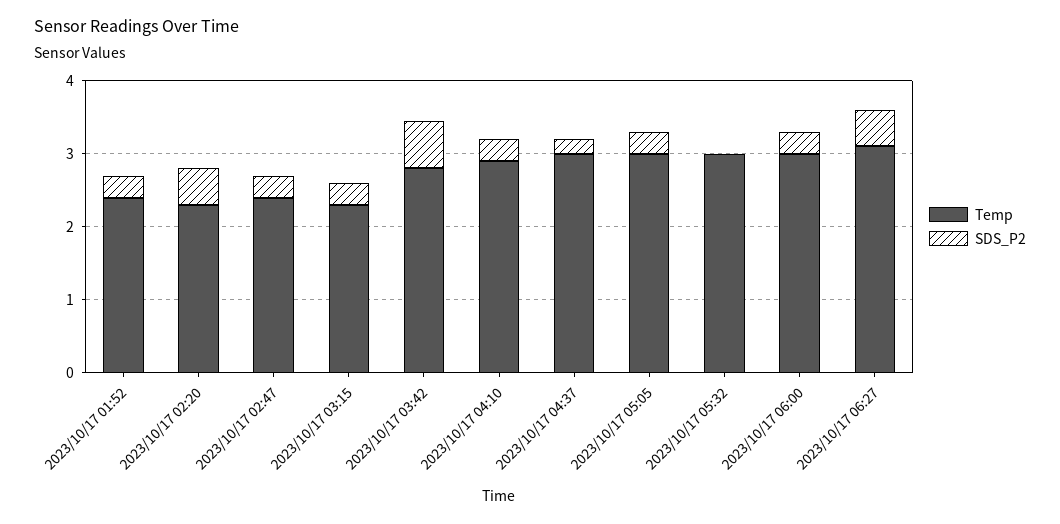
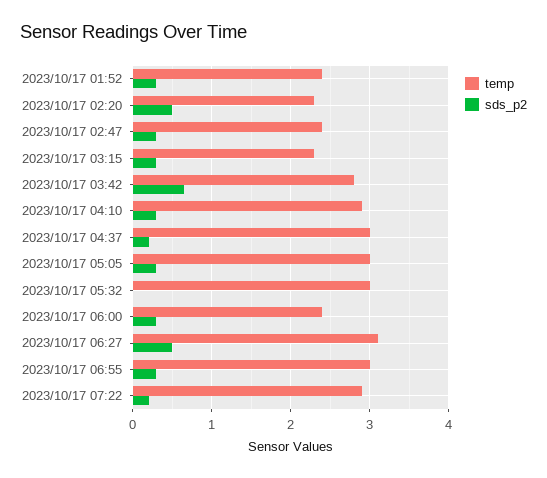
Temp, 2023/10/17 06:00: 3 -> 2.4
Temp, 2023/10/17 06:55: none -> 3
SDS_P2, 2023/10/17 06:55: none -> 0.3
Temp, 2023/10/17 07:22: none -> 2.9
SDS_P2, 2023/10/17 07:22: none -> 0.2

